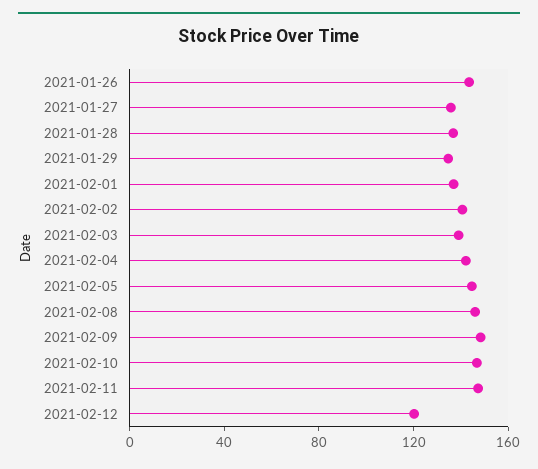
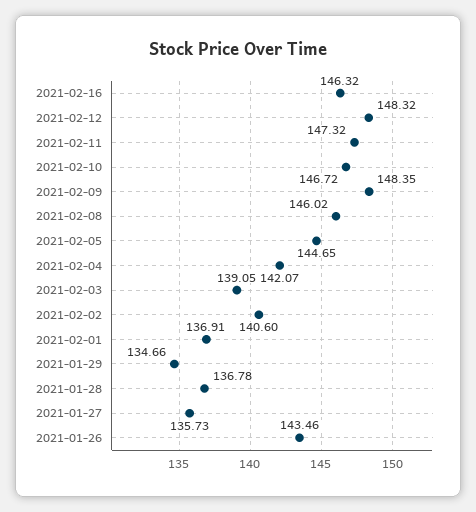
2021-02-12: 120 -> 148.32
2021-02-16: none -> 146.32

